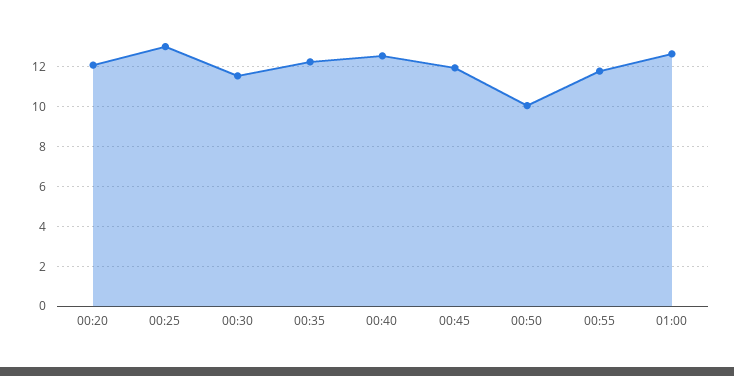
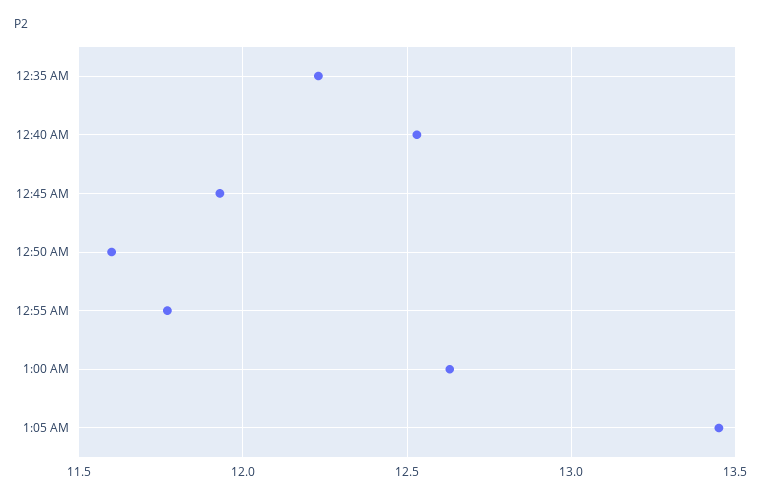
00:20: 12 -> none
00:25: 13 -> none
00:30: 11.5 -> none
00:50: 10 -> 11.6
1:05 AM: none -> 13.45

